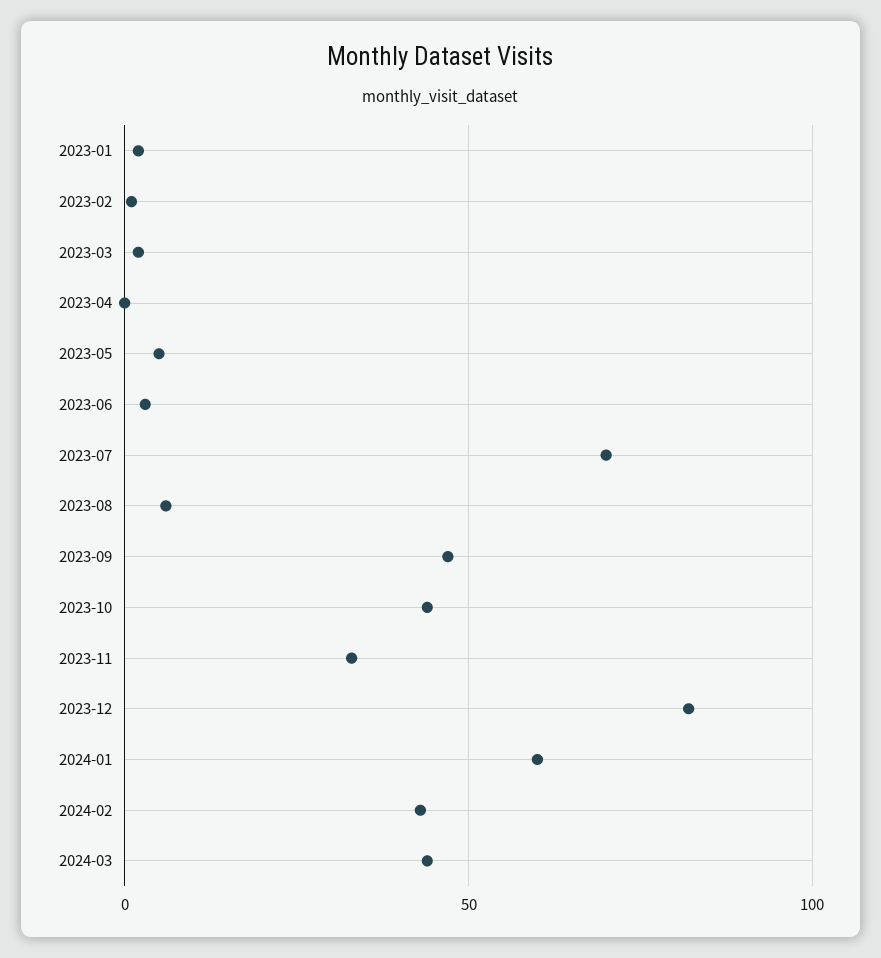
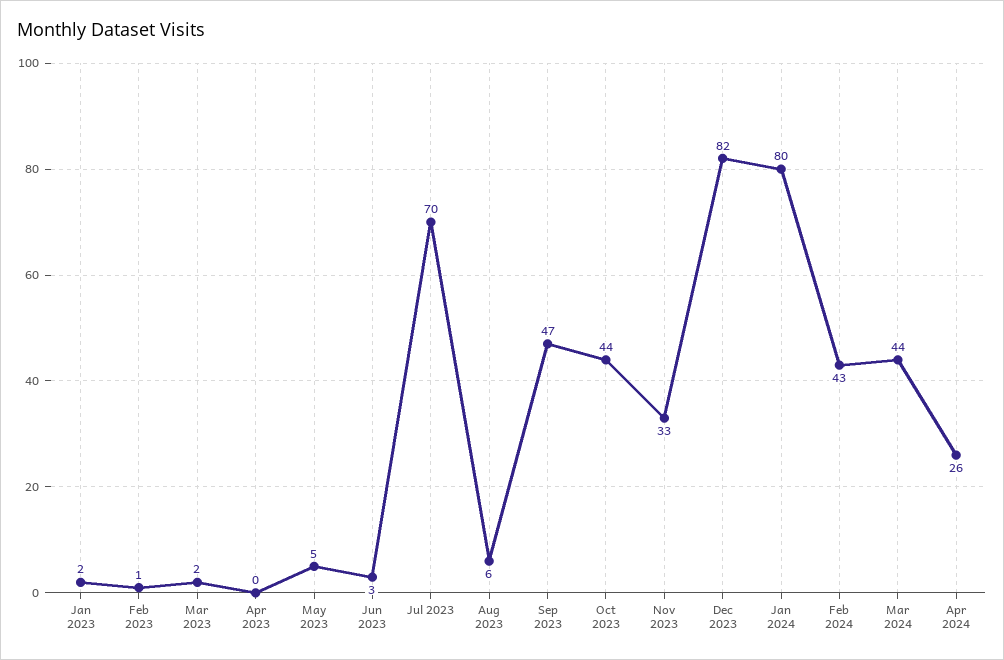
2024-01: 60 -> 80
Apr 2024: none -> 26

